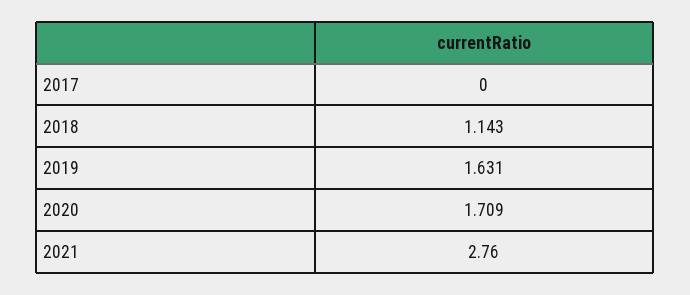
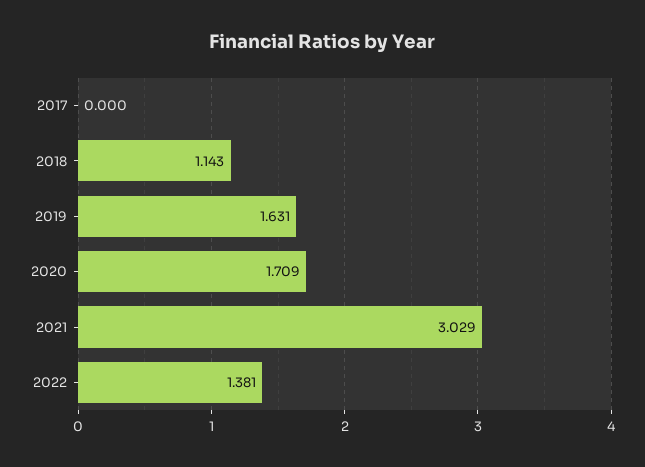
2021: 2.76 -> 3.029
2022: none -> 1.381

